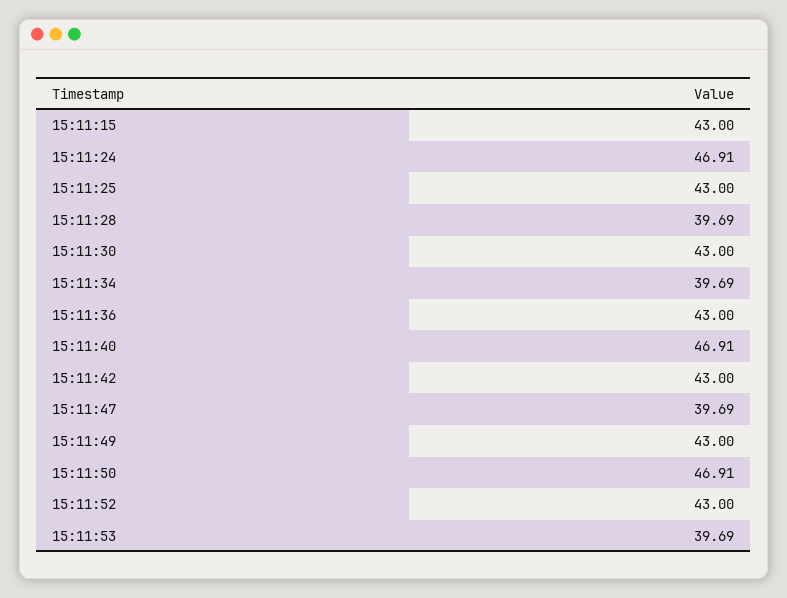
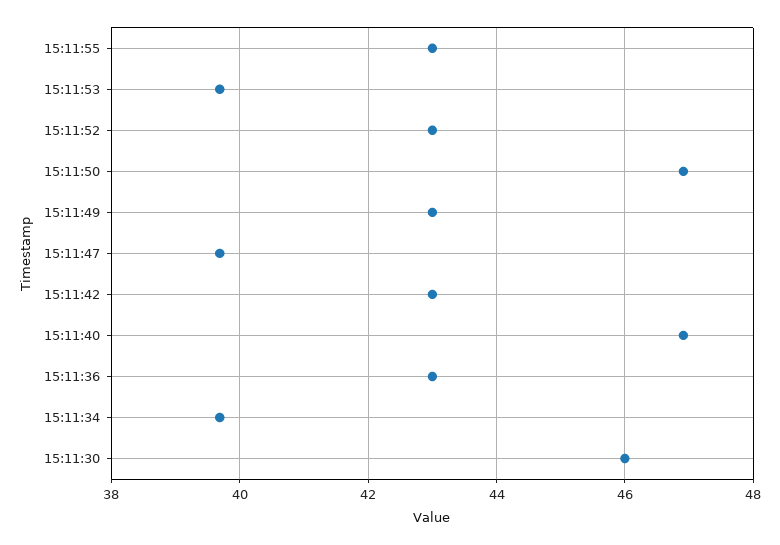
15:11:15: 43 -> none
15:11:24: 46.91 -> none
15:11:25: 43 -> none
15:11:28: 39.69 -> none
15:11:30: 43 -> 46
15:11:55: none -> 43

